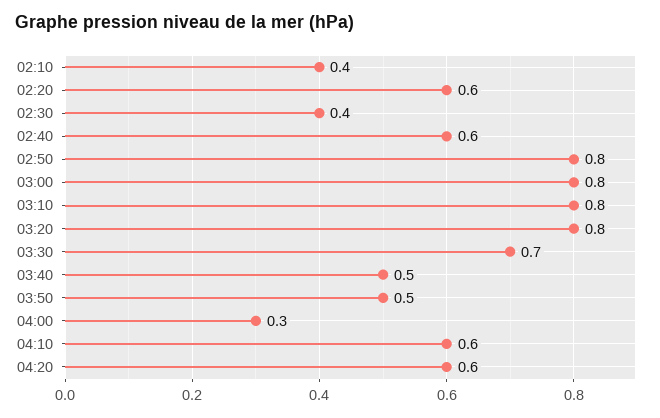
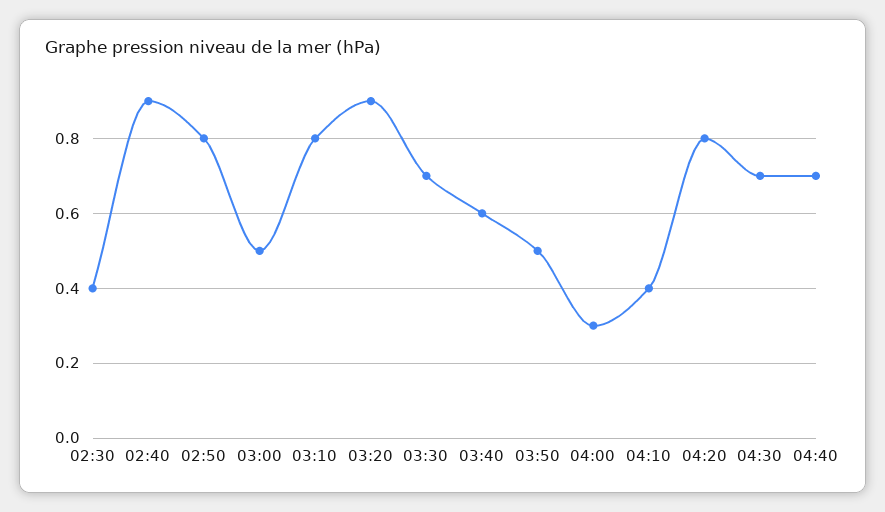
02:10: 0.4 -> none
02:20: 0.6 -> none
02:40: 0.6 -> 0.9
03:00: 0.8 -> 0.5
03:20: 0.8 -> 0.9
03:40: 0.5 -> 0.6
04:10: 0.6 -> 0.4
04:20: 0.6 -> 0.8
04:30: none -> 0.7
04:40: none -> 0.7

